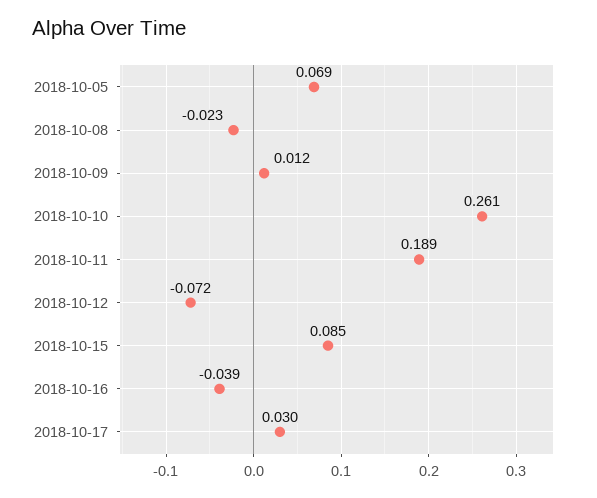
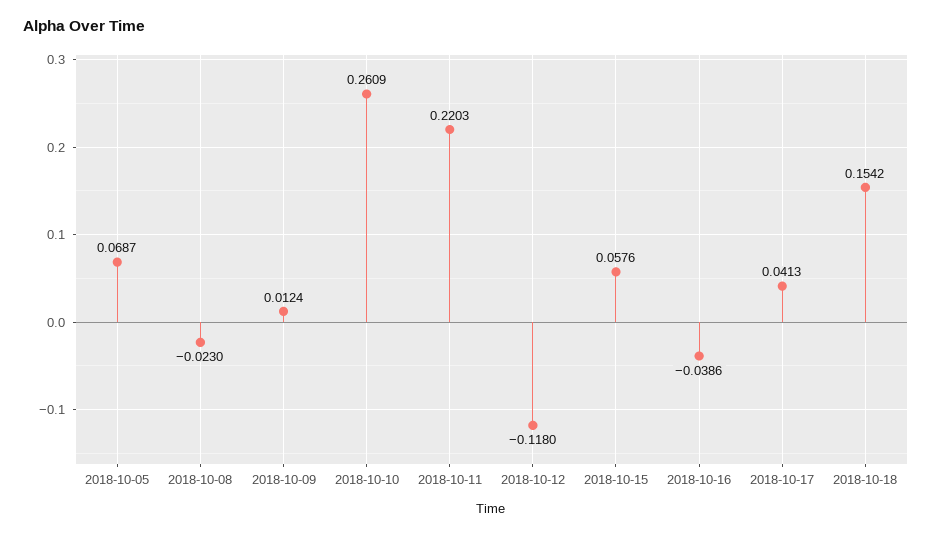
2018-10-11: 0.189 -> 0.2203
2018-10-12: -0.072 -> -0.118
2018-10-15: 0.085 -> 0.0576
2018-10-17: 0.03 -> 0.0413
2018-10-18: none -> 0.1542

